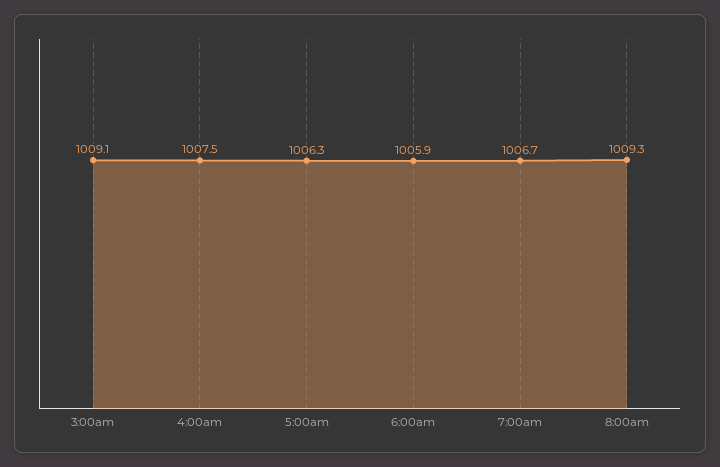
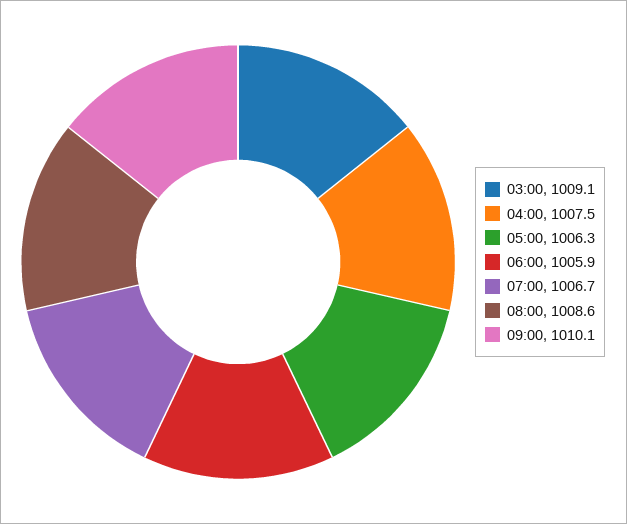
8:00am: 1009.3 -> 1008.6
09:00: none -> 1010.1

